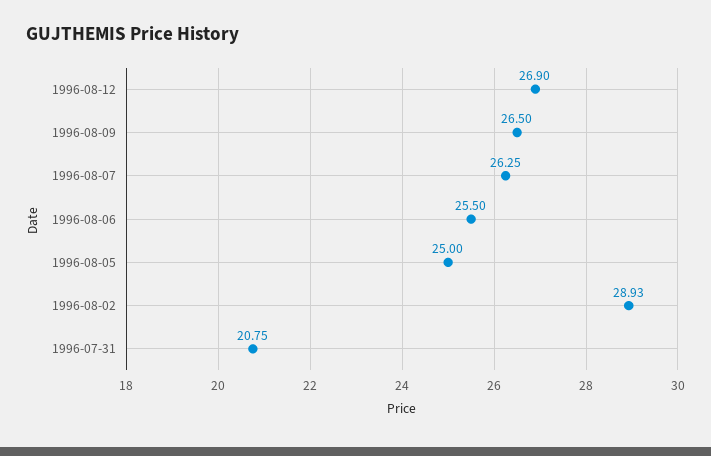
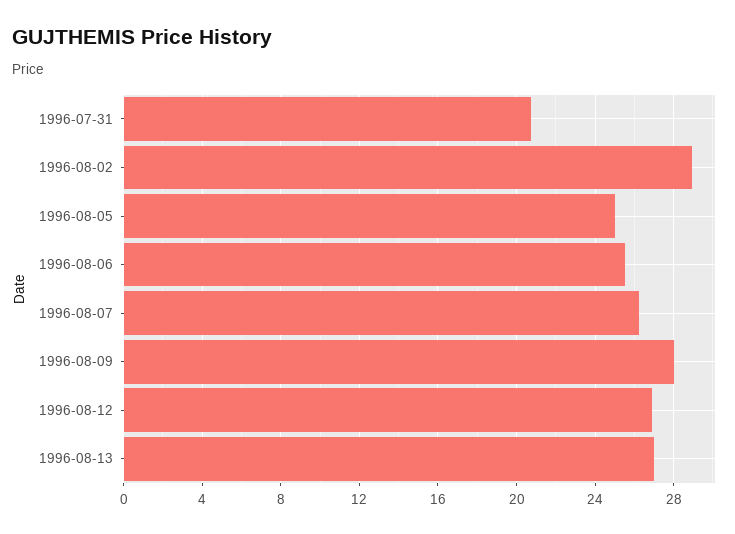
1996-08-09: 26.5 -> 28
1996-08-13: none -> 27

